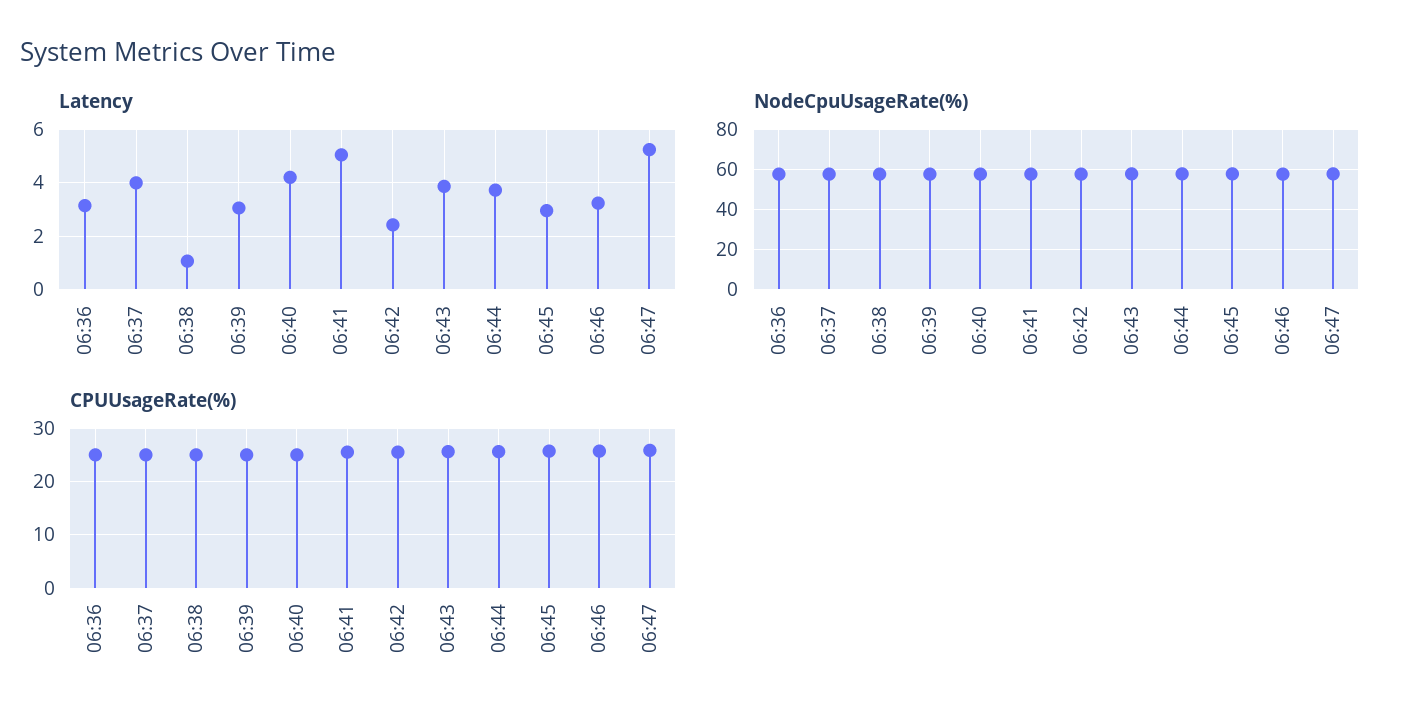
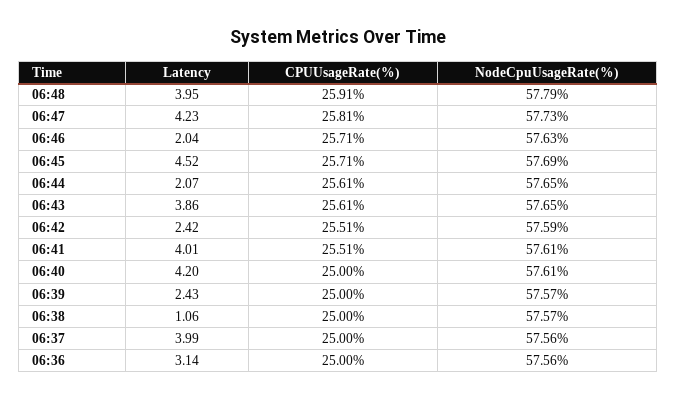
Latency, 06:39: 3 -> 2.43
Latency, 06:41: 5 -> 4.01
Latency, 06:44: 3.75 -> 2.07
Latency, 06:45: 3 -> 4.52
Latency, 06:46: 3.25 -> 2.04
Latency, 06:47: 5.25 -> 4.23
Latency, 06:48: none -> 3.95
CPUUsageRate(%), 06:48: none -> 25.91
NodeCpuUsageRate(%), 06:48: none -> 57.79

